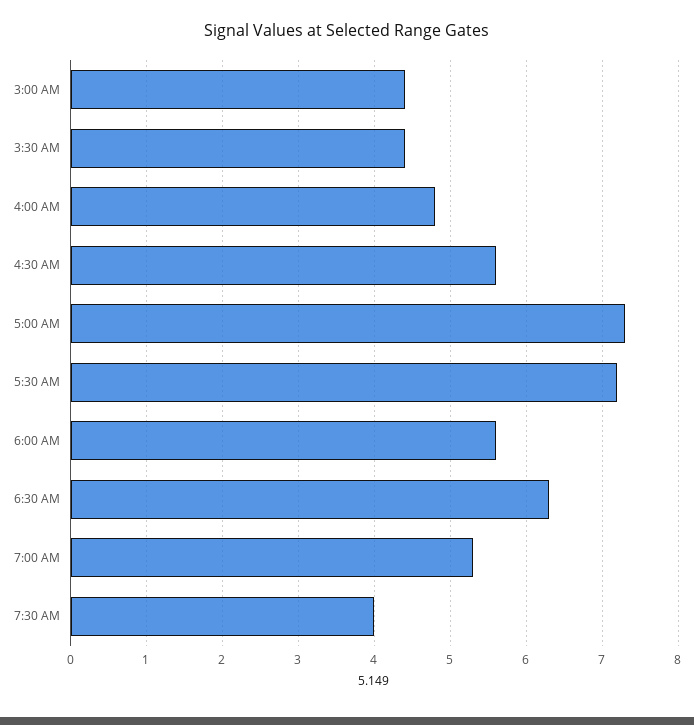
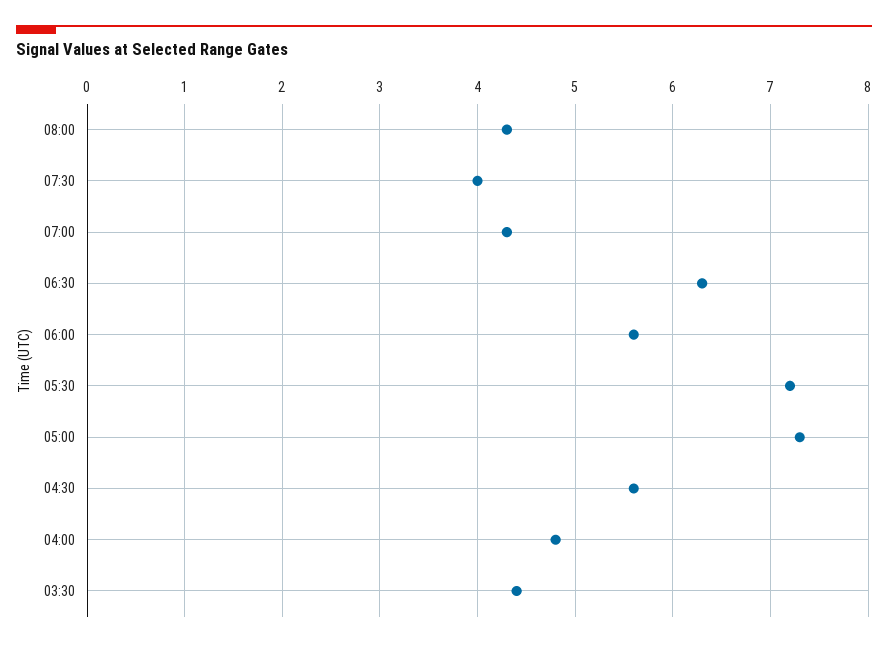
3:00 AM: 4.4 -> none
7:00 AM: 5.3 -> 4.3
08:00: none -> 4.3

